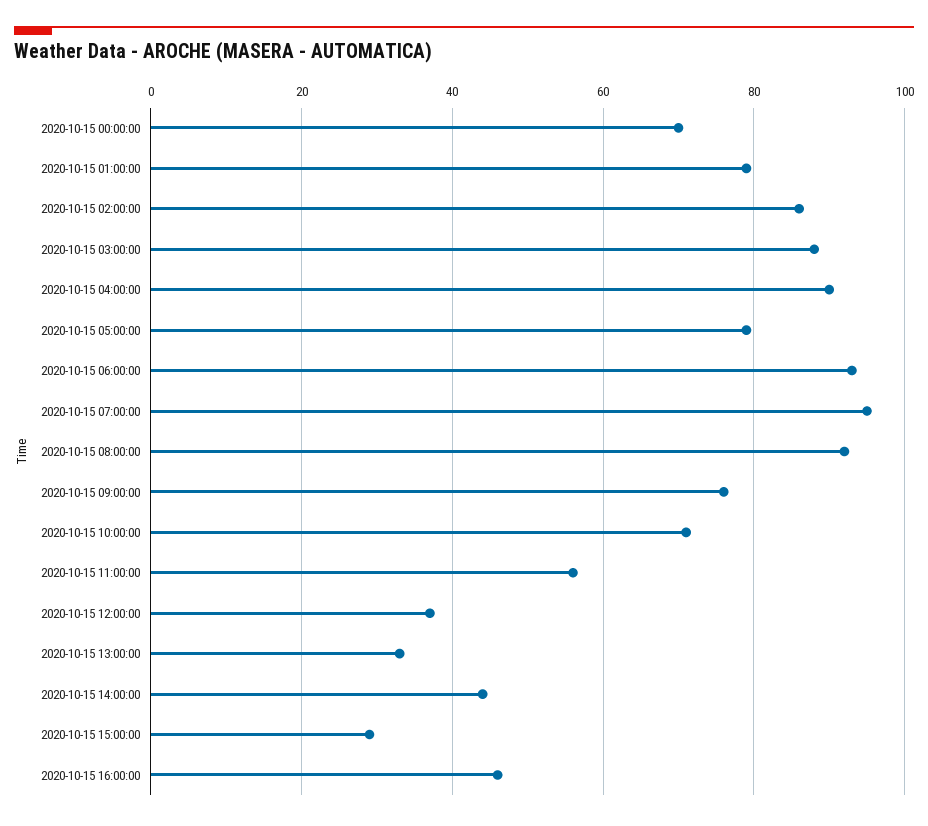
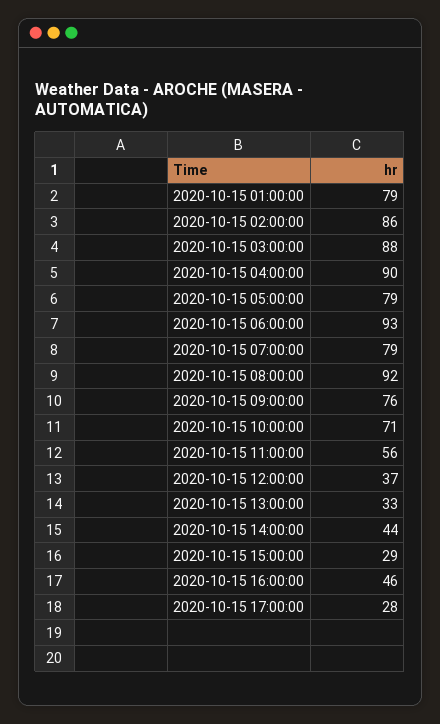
2020-10-15 00:00:00: 70 -> none
2020-10-15 07:00:00: 95 -> 79
2020-10-15 17:00:00: none -> 28

